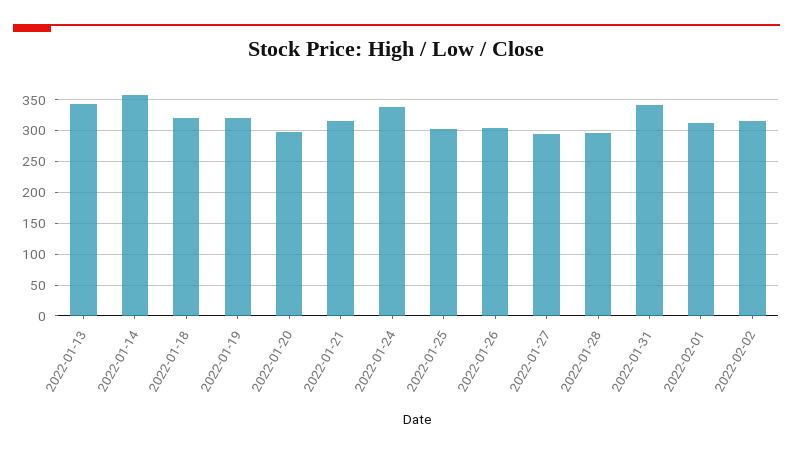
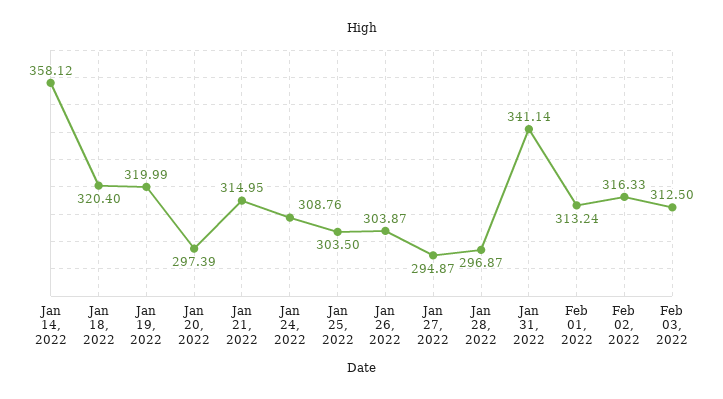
2022-01-13: 340 -> none
2022-01-24: 340 -> 308.76
Feb 03, 2022: none -> 312.5

